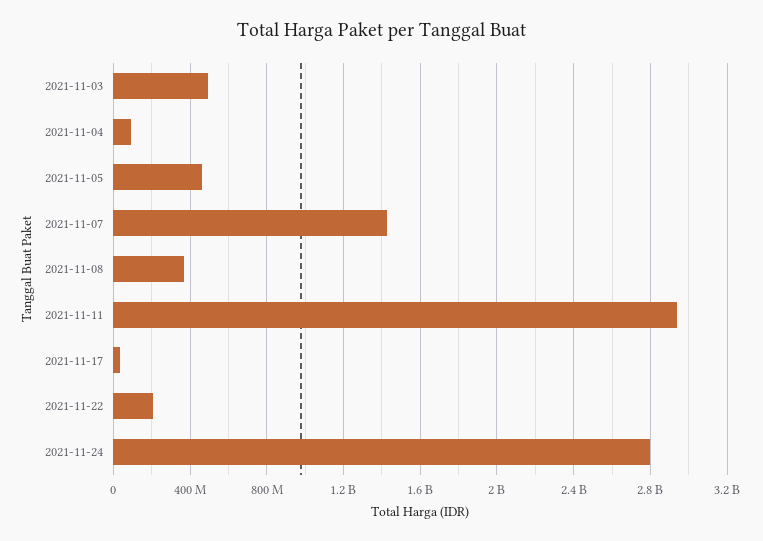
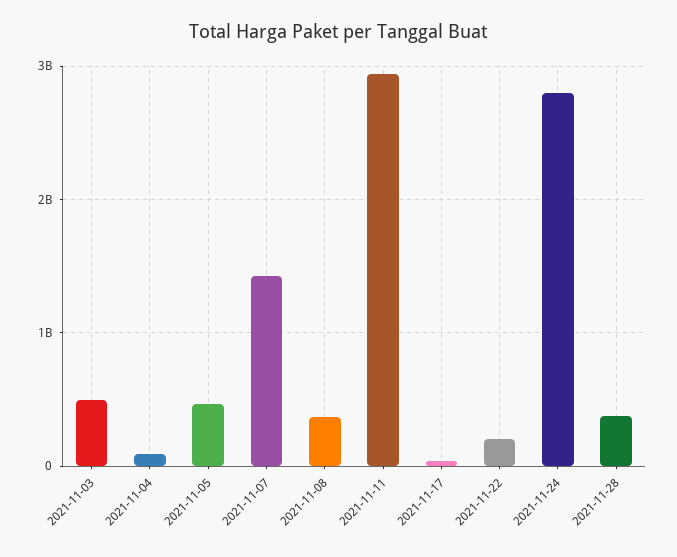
2021-11-28: none -> 400000000

